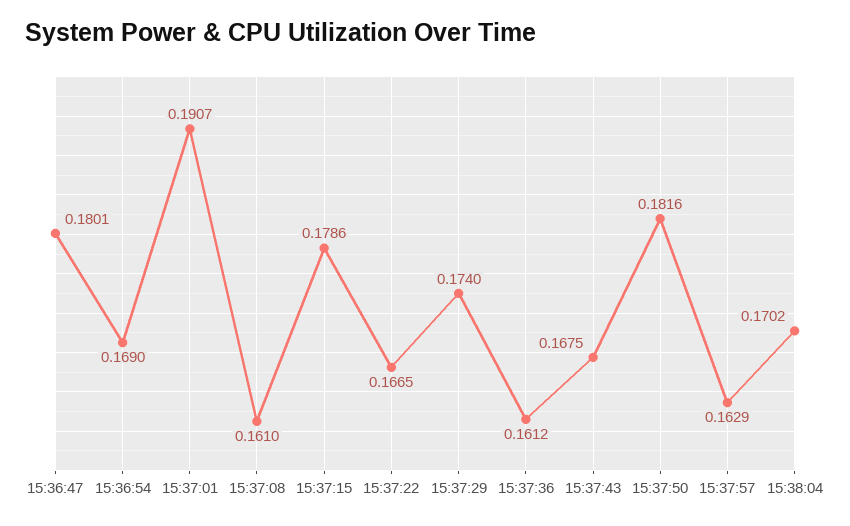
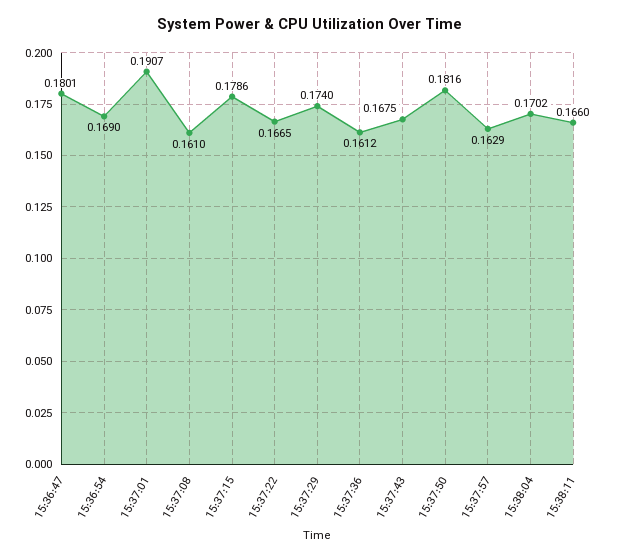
15:38:11: none -> 0.166

